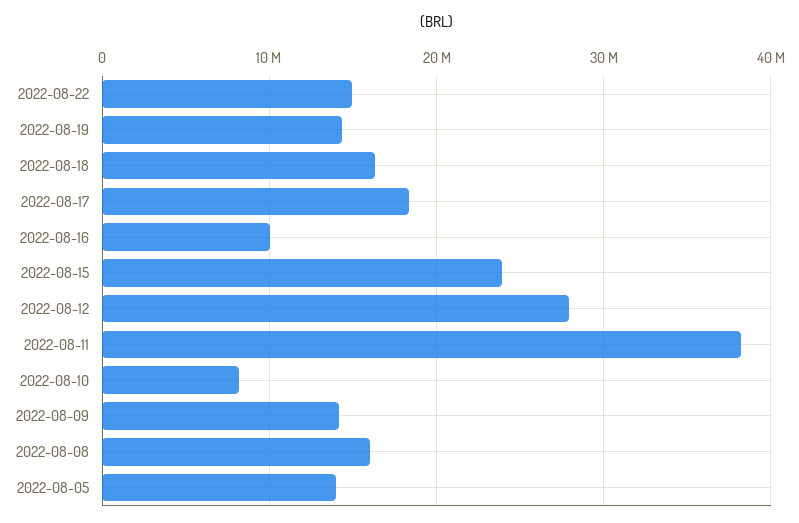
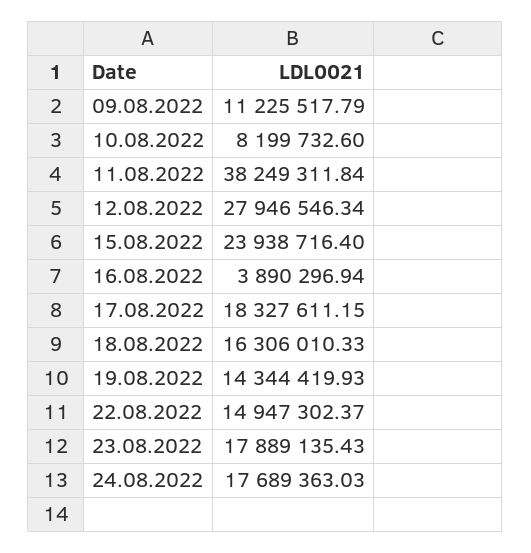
2022-08-16: 10000000 -> 3890296.94
2022-08-09: 14000000 -> 11225517.79
2022-08-08: 16000000 -> none
2022-08-05: 14000000 -> none
23.08.2022: none -> 17889135.43
24.08.2022: none -> 17689363.03

